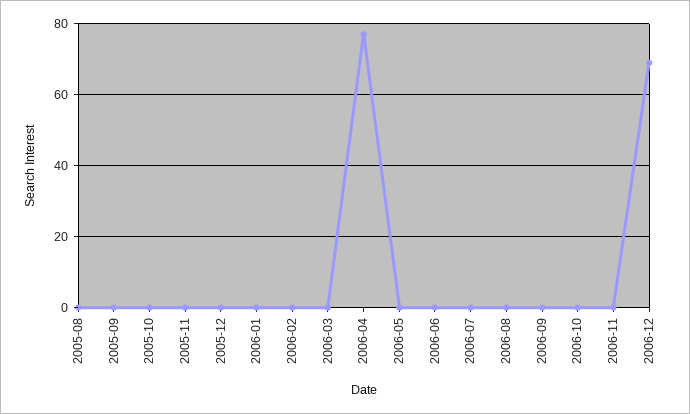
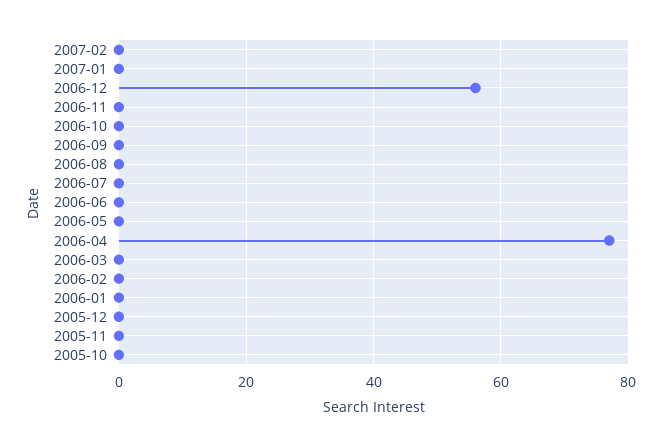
2005-08: 0 -> none
2005-09: 0 -> none
2006-12: 70 -> 55
2007-02: none -> 0
2007-01: none -> 0

